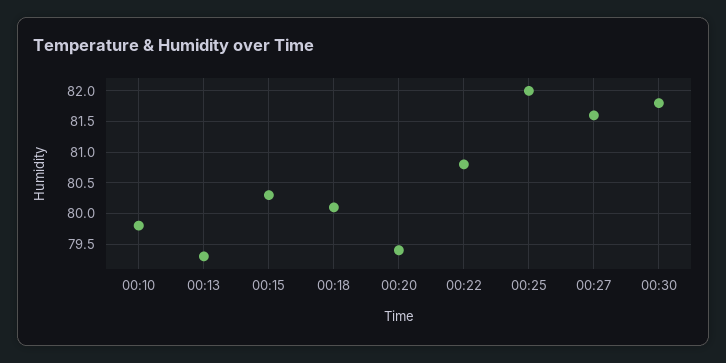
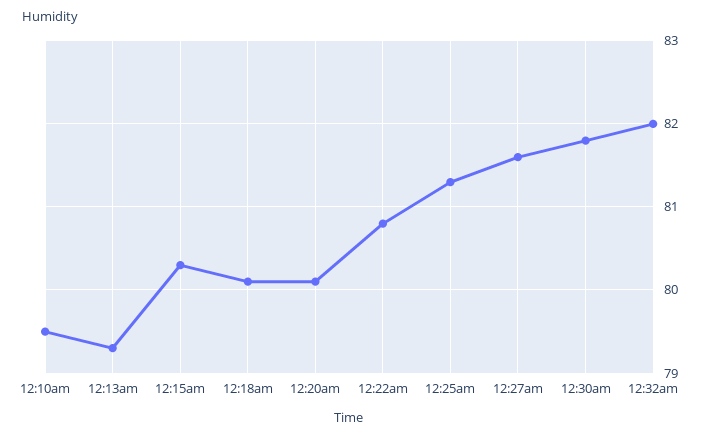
00:10: 79.8 -> 79.5
00:20: 79.4 -> 80.1
00:25: 82 -> 81.3
12:32am: none -> 82

